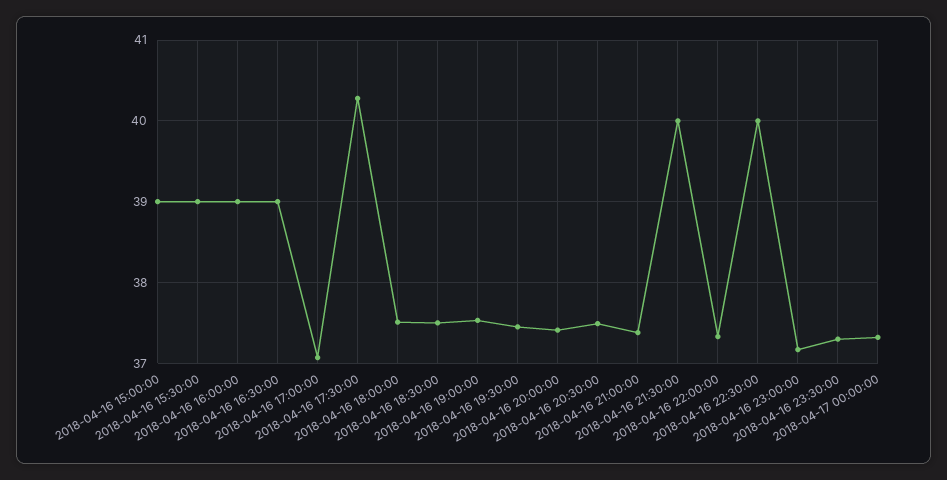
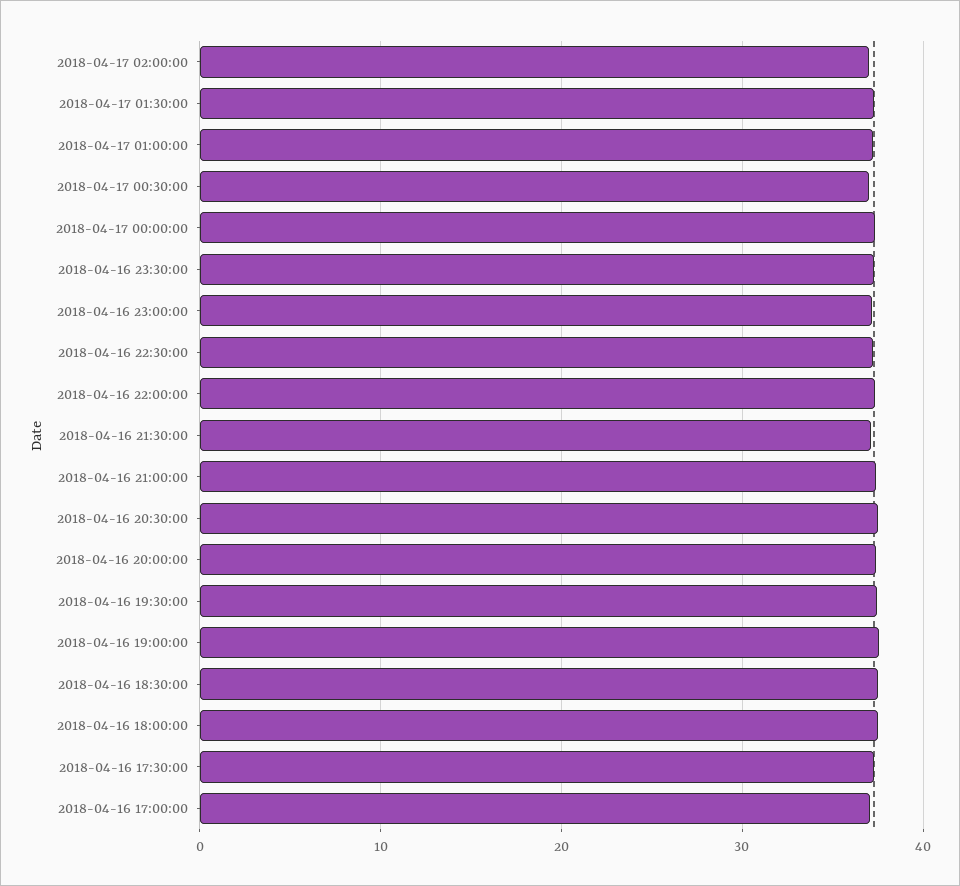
2018-04-16 15:00:00: 39 -> none
2018-04-16 15:30:00: 39 -> none
2018-04-16 16:00:00: 39 -> none
2018-04-16 16:30:00: 39 -> none
2018-04-16 17:30:00: 40.3 -> 37
2018-04-16 21:30:00: 40 -> 37
2018-04-16 22:30:00: 40 -> 37
2018-04-17 02:00:00: none -> 37
2018-04-17 01:30:00: none -> 37
2018-04-17 01:00:00: none -> 37
2018-04-17 00:30:00: none -> 37

